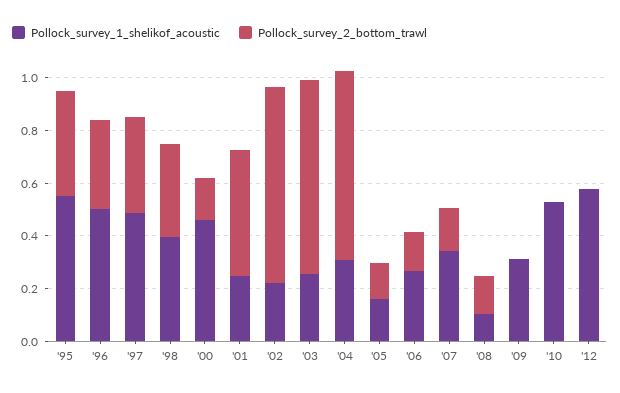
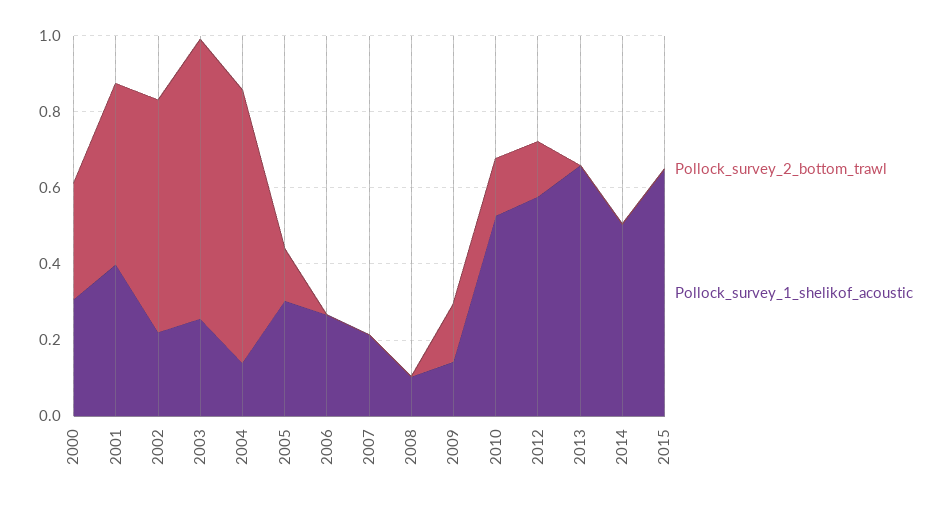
Pollock_survey_1_shelikof_acoustic, '95: 0.55 -> none
Pollock_survey_2_bottom_trawl, '95: 0.4 -> none
Pollock_survey_1_shelikof_acoustic, '96: 0.5 -> none
Pollock_survey_2_bottom_trawl, '96: 0.35 -> none
Pollock_survey_1_shelikof_acoustic, '97: 0.5 -> none
Pollock_survey_2_bottom_trawl, '97: 0.35 -> none
Pollock_survey_1_shelikof_acoustic, '98: 0.4 -> none
Pollock_survey_2_bottom_trawl, '98: 0.35 -> none
Pollock_survey_1_shelikof_acoustic, '00: 0.45 -> 0.3
Pollock_survey_2_bottom_trawl, '00: 0.15 -> 0.3
Pollock_survey_1_shelikof_acoustic, '01: 0.25 -> 0.4
Pollock_survey_2_bottom_trawl, '02: 0.75 -> 0.6
Pollock_survey_1_shelikof_acoustic, '04: 0.3 -> 0.15
Pollock_survey_1_shelikof_acoustic, '05: 0.15 -> 0.3
Pollock_survey_2_bottom_trawl, '06: 0.15 -> 0
Pollock_survey_1_shelikof_acoustic, '07: 0.35 -> 0.2
Pollock_survey_2_bottom_trawl, '07: 0.15 -> 0
Pollock_survey_2_bottom_trawl, '08: 0.15 -> 0
Pollock_survey_1_shelikof_acoustic, '09: 0.3 -> 0.15
Pollock_survey_2_bottom_trawl, '09: 0 -> 0.15
Pollock_survey_2_bottom_trawl, '10: 0 -> 0.15
Pollock_survey_2_bottom_trawl, '12: 0 -> 0.15
Pollock_survey_2_bottom_trawl, 2013: none -> 0
Pollock_survey_1_shelikof_acoustic, 2013: none -> 0.65
Pollock_survey_2_bottom_trawl, 2014: none -> 0
Pollock_survey_1_shelikof_acoustic, 2014: none -> 0.5
Pollock_survey_2_bottom_trawl, 2015: none -> 0
Pollock_survey_1_shelikof_acoustic, 2015: none -> 0.65

